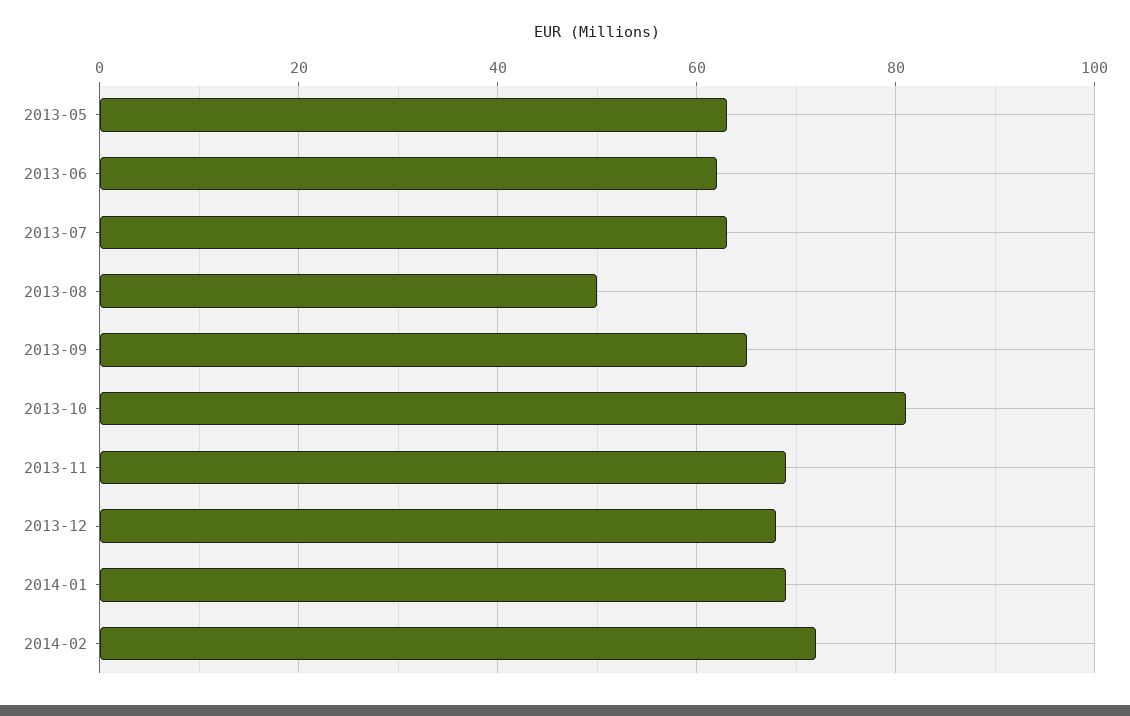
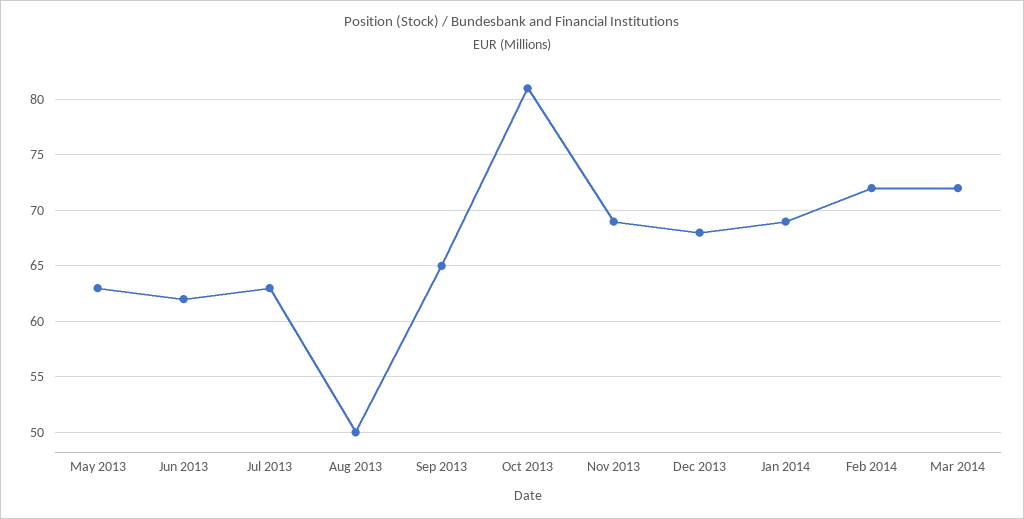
Mar 2014: none -> 72

